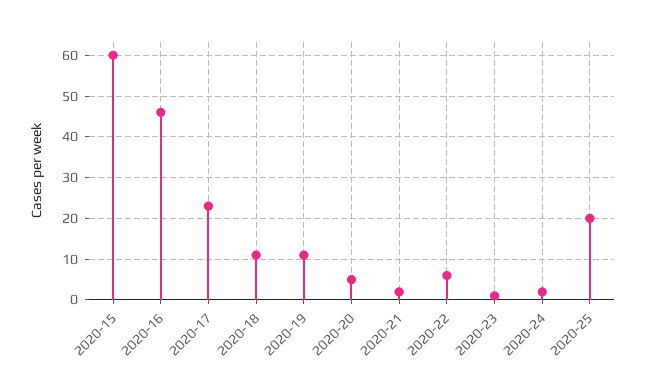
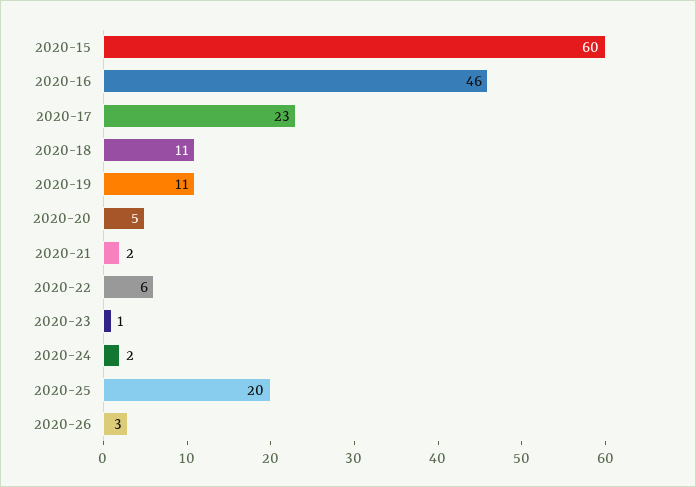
2020-26: none -> 3

